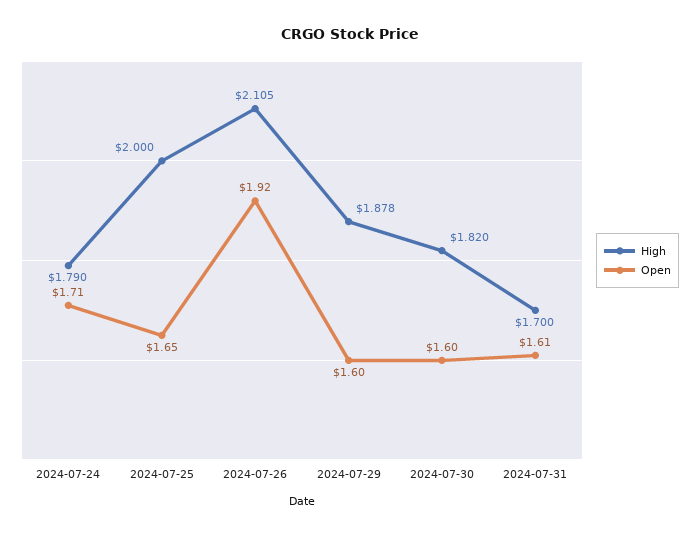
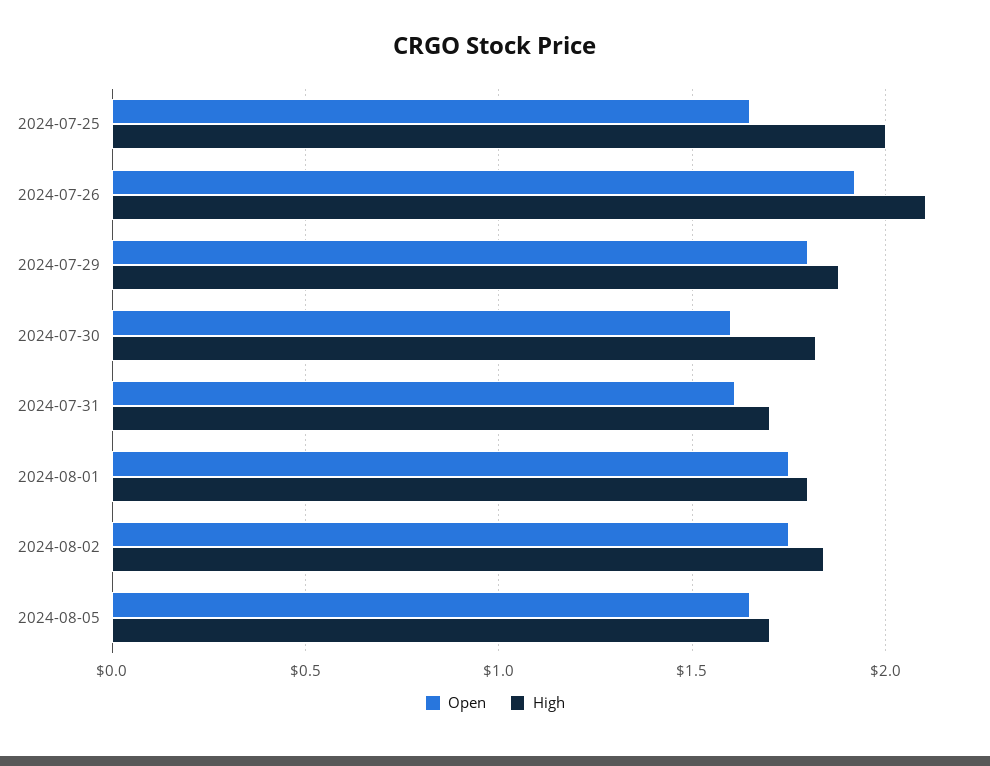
High, 2024-07-24: 1.79 -> none
Open, 2024-07-24: 1.71 -> none
Open, 2024-07-29: 1.6 -> 1.8
Open, 2024-08-01: none -> 1.75
High, 2024-08-01: none -> 1.8
Open, 2024-08-02: none -> 1.75
High, 2024-08-02: none -> 1.85
Open, 2024-08-05: none -> 1.65
High, 2024-08-05: none -> 1.7

